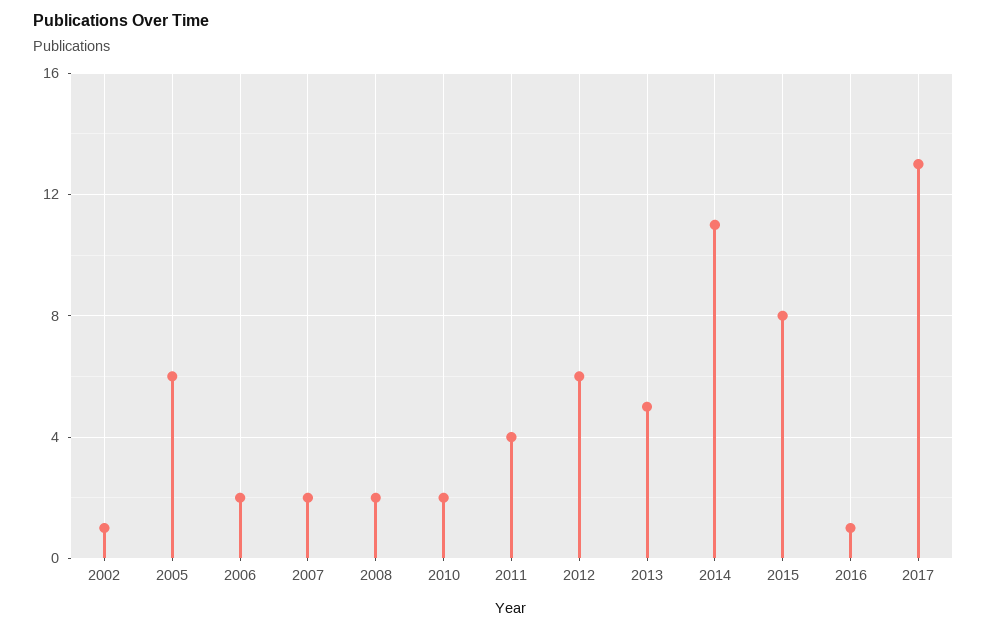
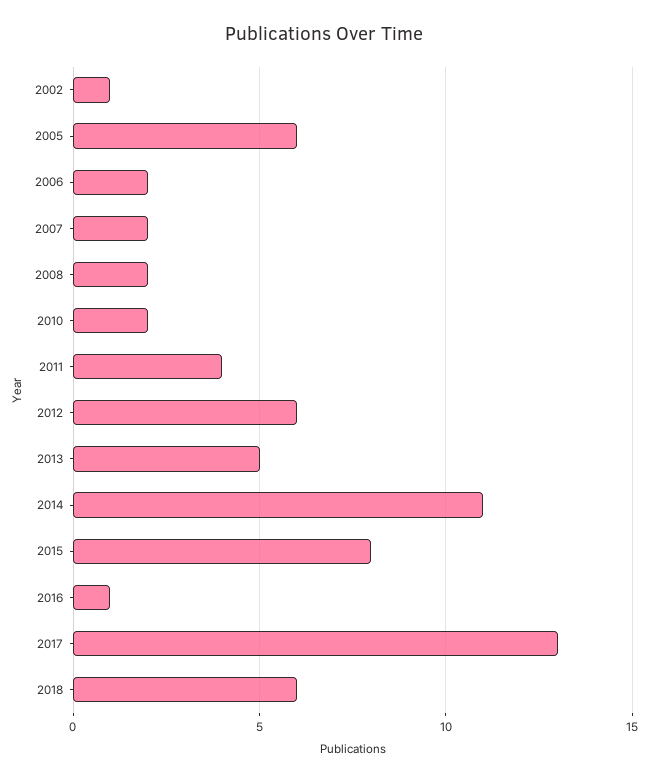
2018: none -> 6

